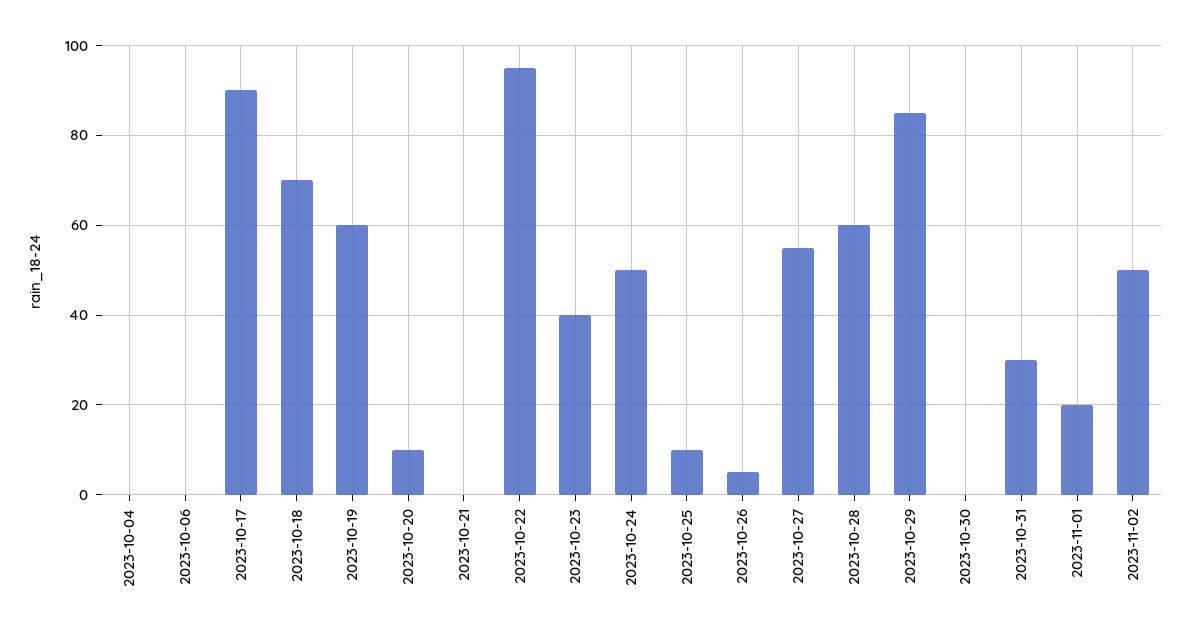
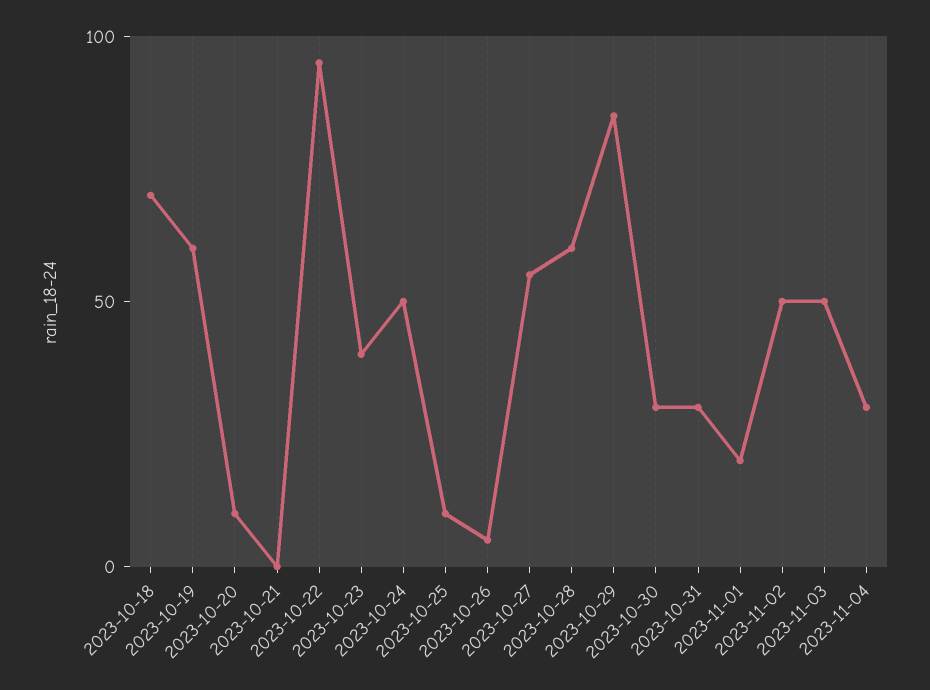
2023-10-04: 0 -> none
2023-10-06: 0 -> none
2023-10-17: 90 -> none
2023-10-30: 0 -> 30
2023-11-03: none -> 50
2023-11-04: none -> 30

